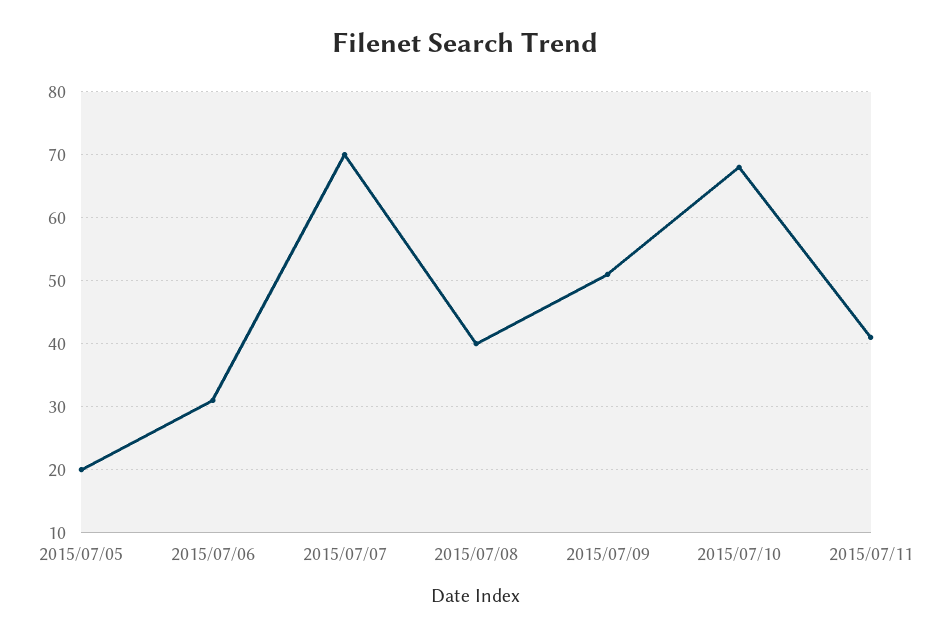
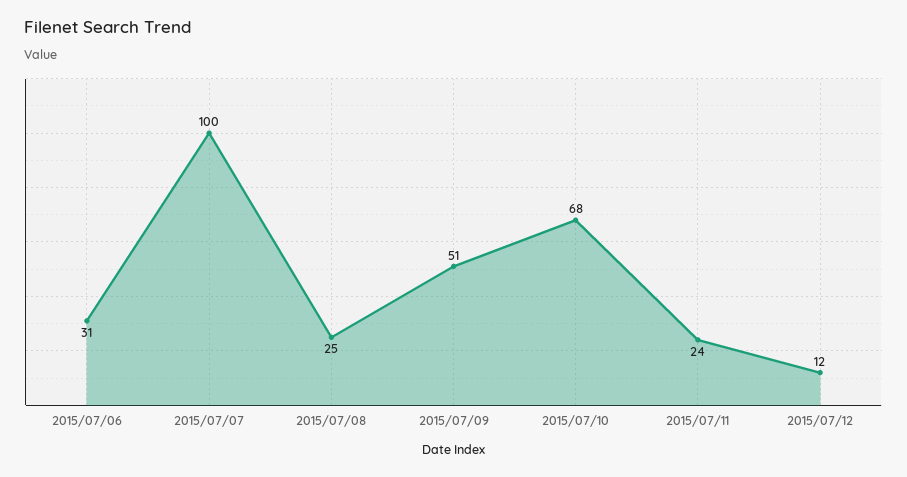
2015/07/05: 20 -> none
2015/07/07: 70 -> 100
2015/07/08: 40 -> 25
2015/07/11: 41 -> 24
2015/07/12: none -> 12

